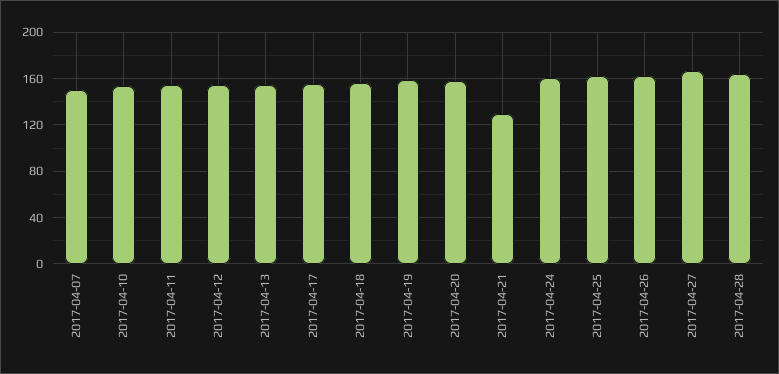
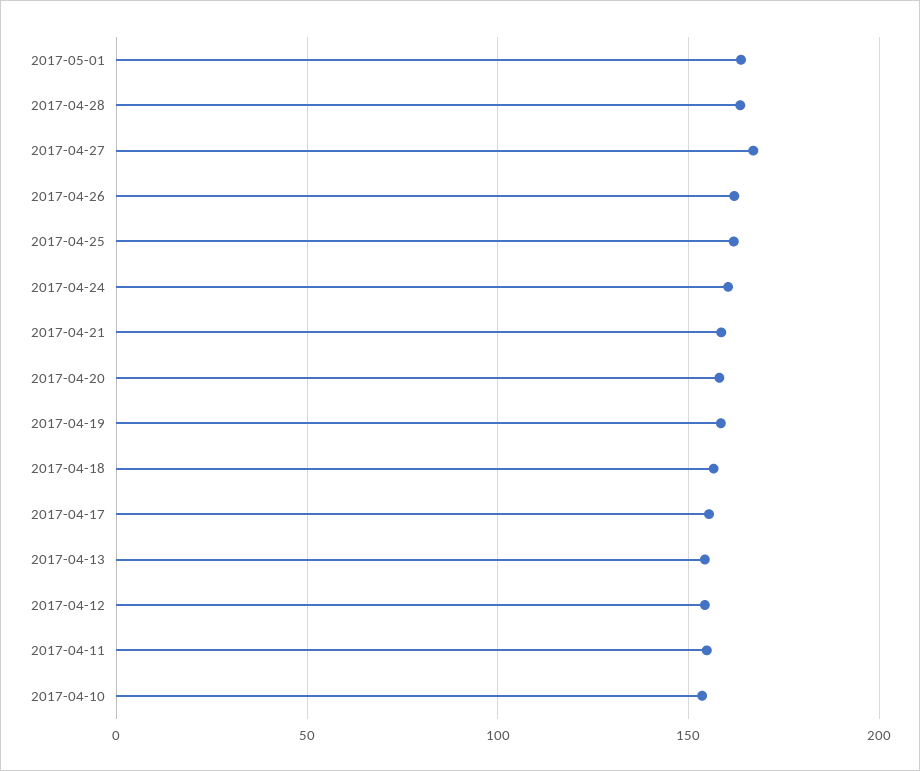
2017-04-07: 150 -> none
2017-04-21: 130 -> 160
2017-05-01: none -> 165

